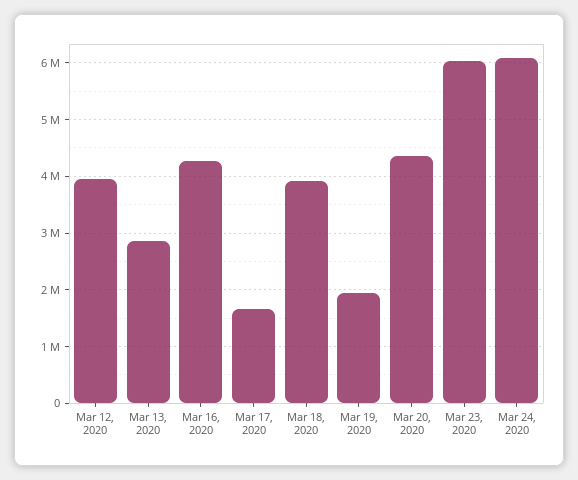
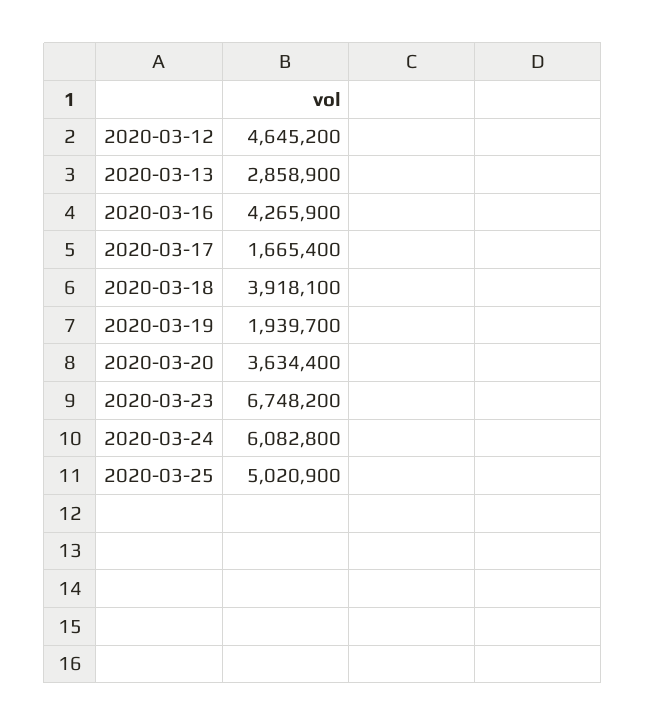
Mar 12, 2020: 4000000 -> 4645200
Mar 20, 2020: 4400000 -> 3634400
Mar 23, 2020: 6000000 -> 6748200
2020-03-25: none -> 5020900

